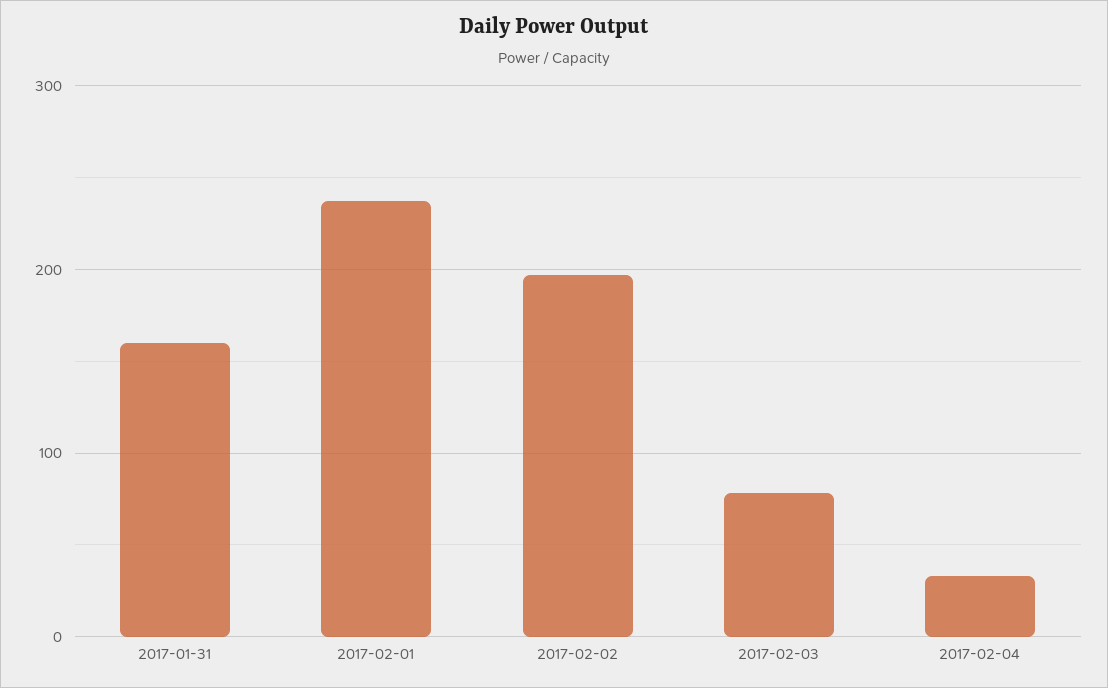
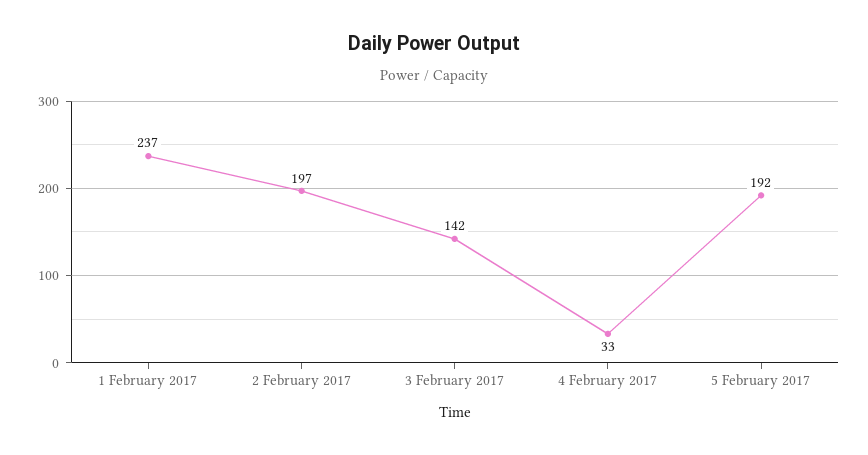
2017-01-31: 160 -> none
2017-02-03: 80 -> 142
5 February 2017: none -> 192

